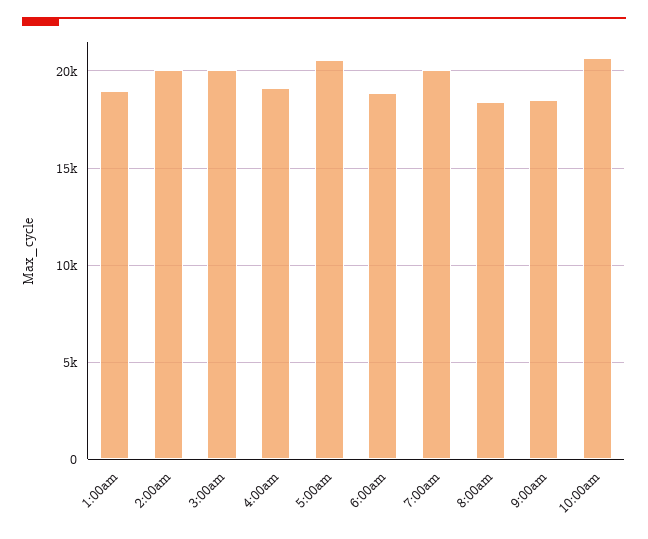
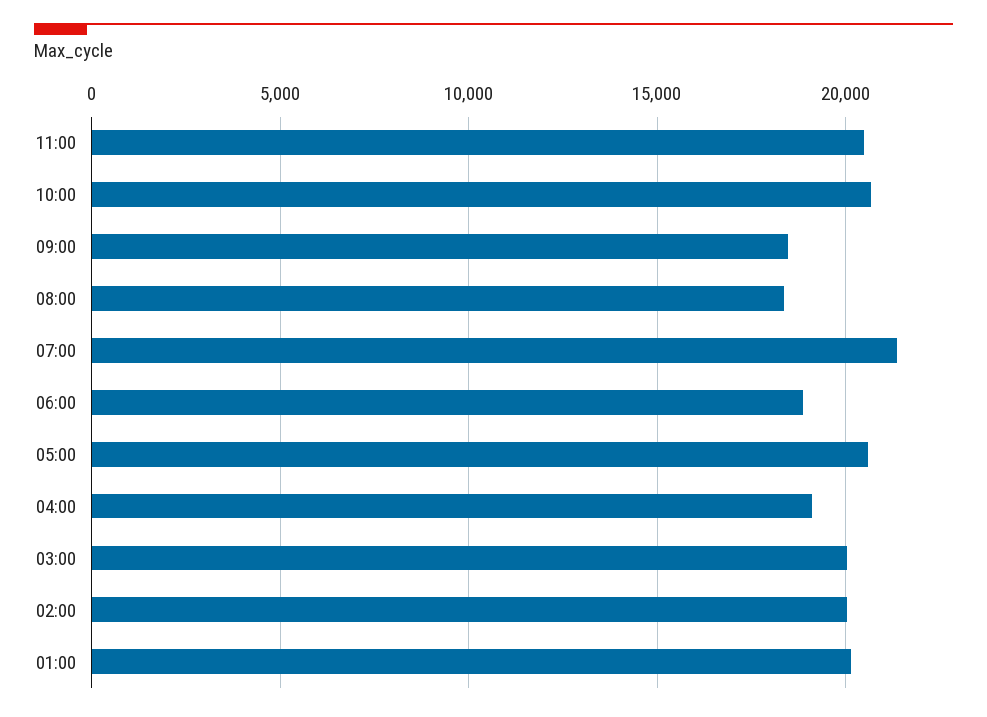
1:00am: 19000 -> 20000
7:00am: 20000 -> 21500
11:00: none -> 20500

